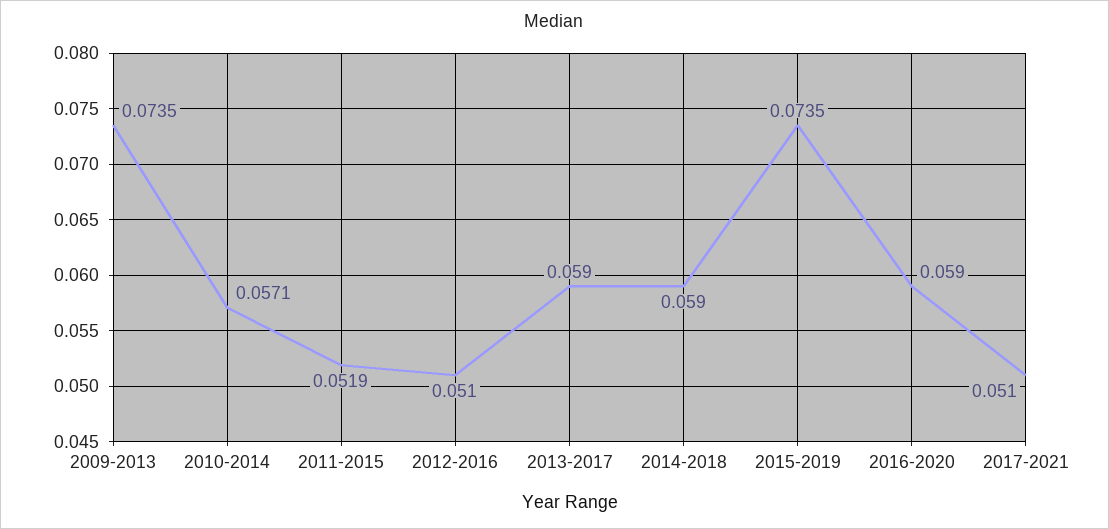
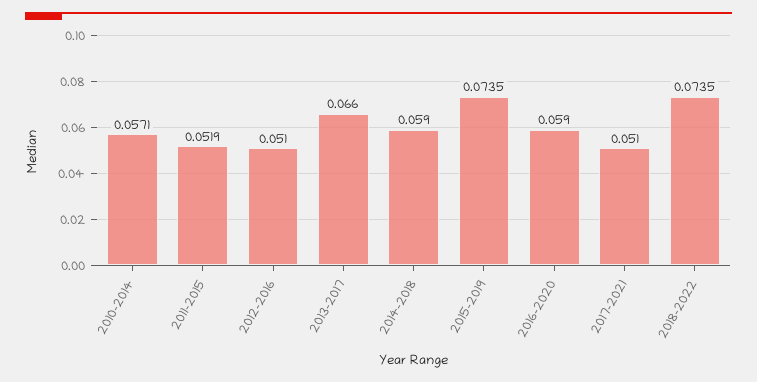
2009-2013: 0.0735 -> none
2013-2017: 0.059 -> 0.066
2018-2022: none -> 0.0735

